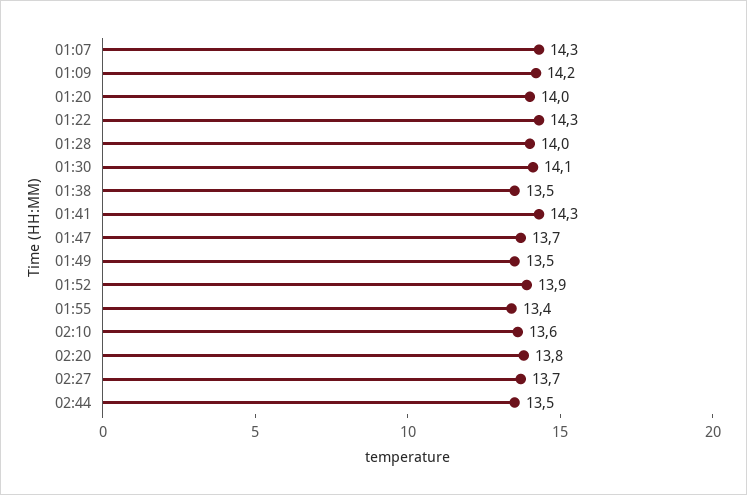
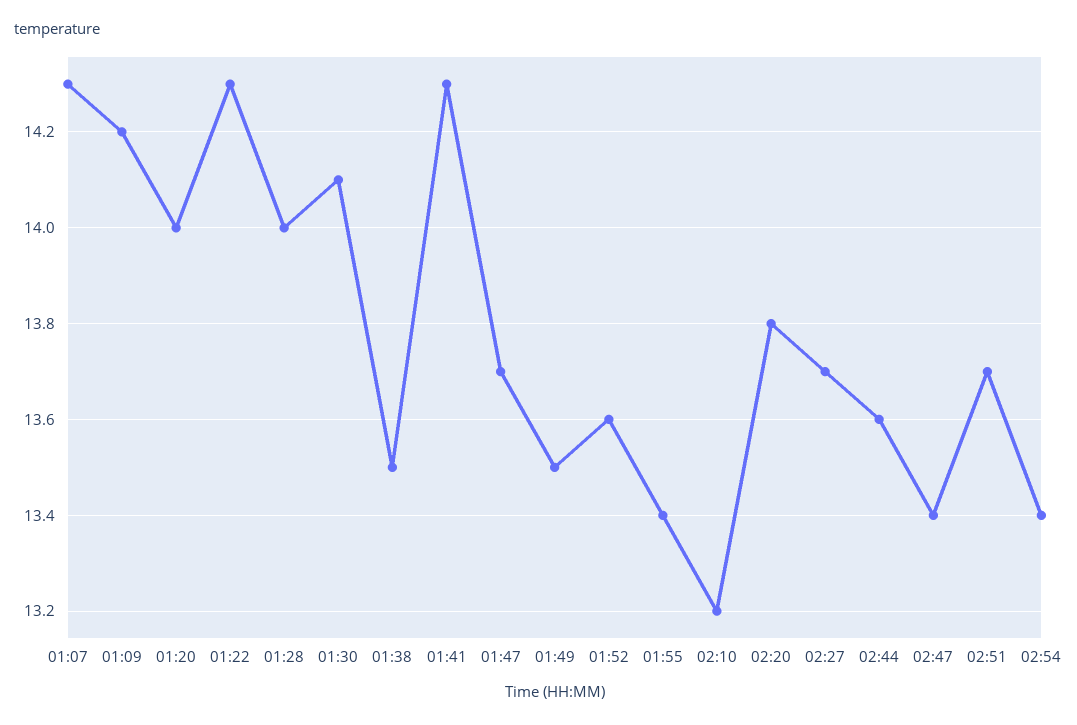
01:52: 13.9 -> 13.6
02:10: 13.6 -> 13.2
02:44: 13.5 -> 13.6
02:47: none -> 13.4
02:51: none -> 13.7
02:54: none -> 13.4

